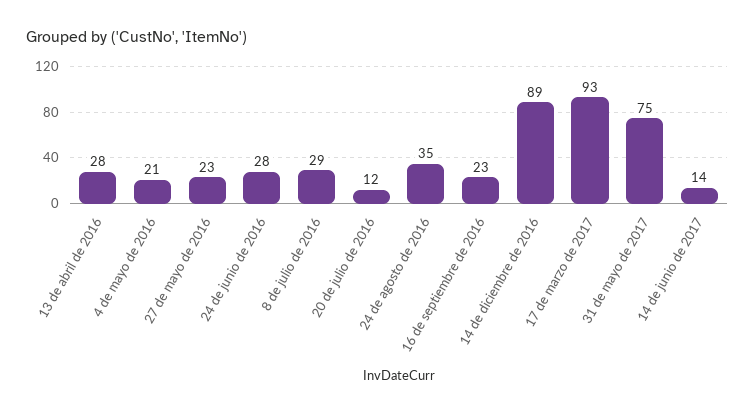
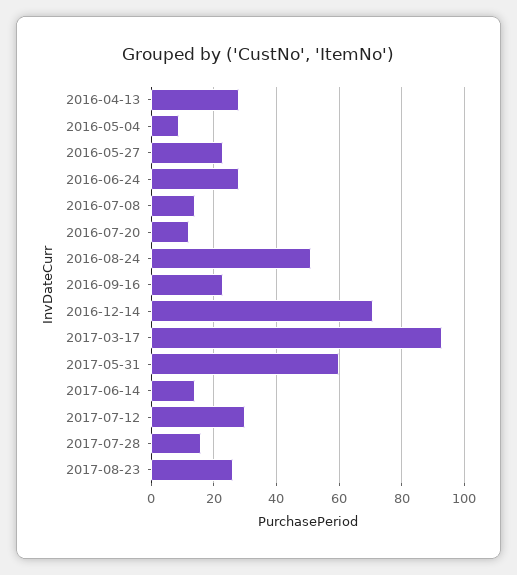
4 de mayo de 2016: 21 -> 10
8 de julio de 2016: 29 -> 15
24 de agosto de 2016: 35 -> 50
14 de diciembre de 2016: 89 -> 70
31 de mayo de 2017: 75 -> 60
2017-07-12: none -> 30
2017-07-28: none -> 15
2017-08-23: none -> 25

